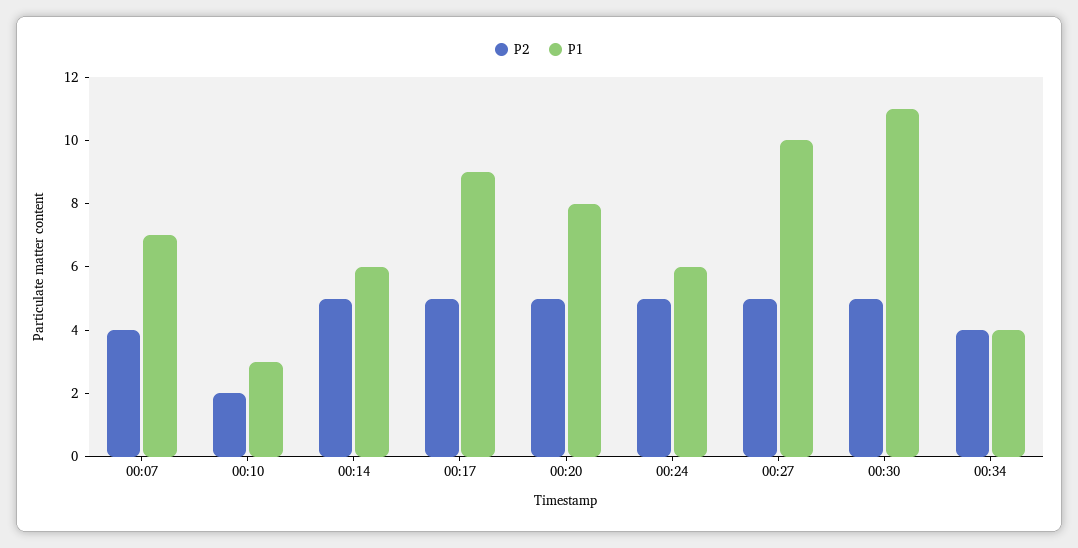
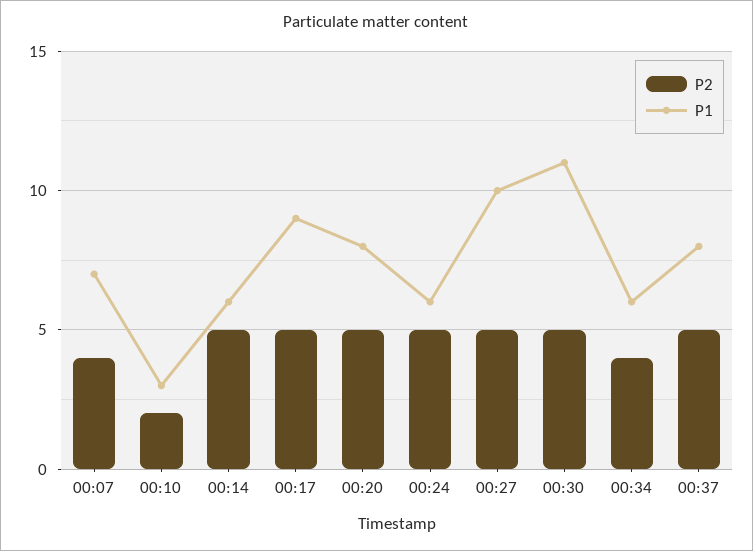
P1, 00:34: 4 -> 6
P2, 00:37: none -> 5
P1, 00:37: none -> 8

